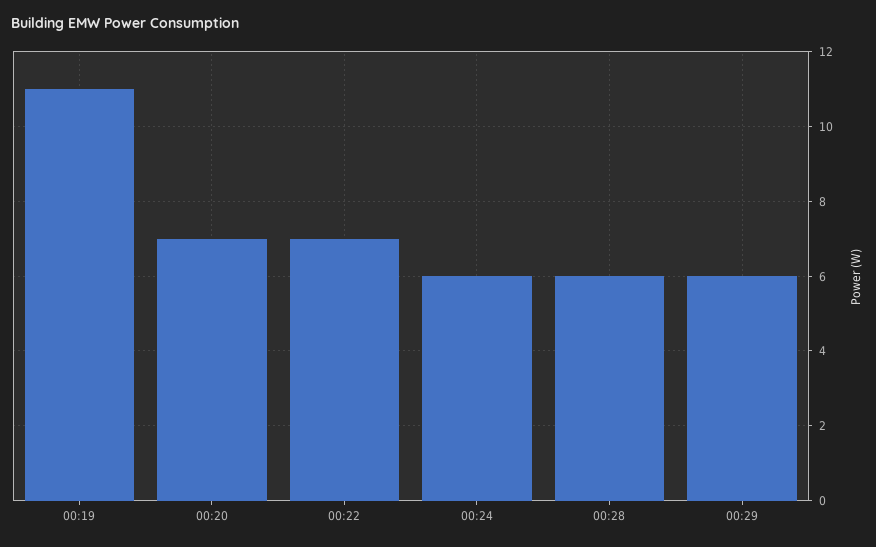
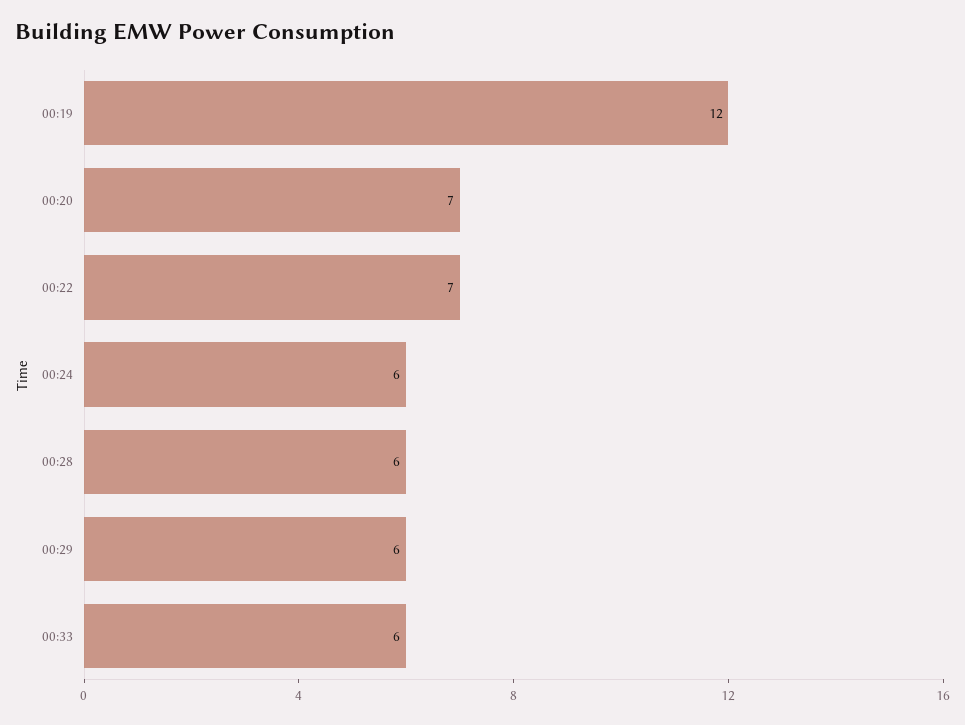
00:19: 11 -> 12
00:33: none -> 6

